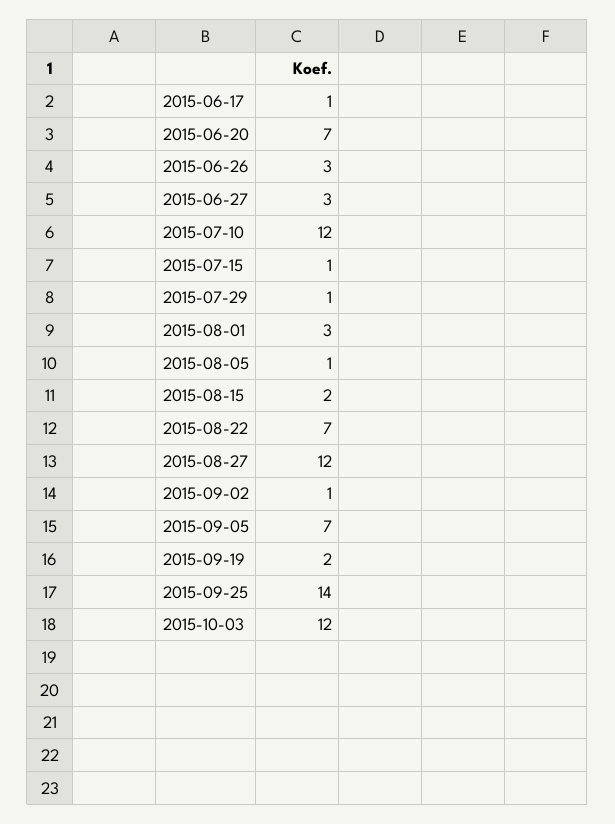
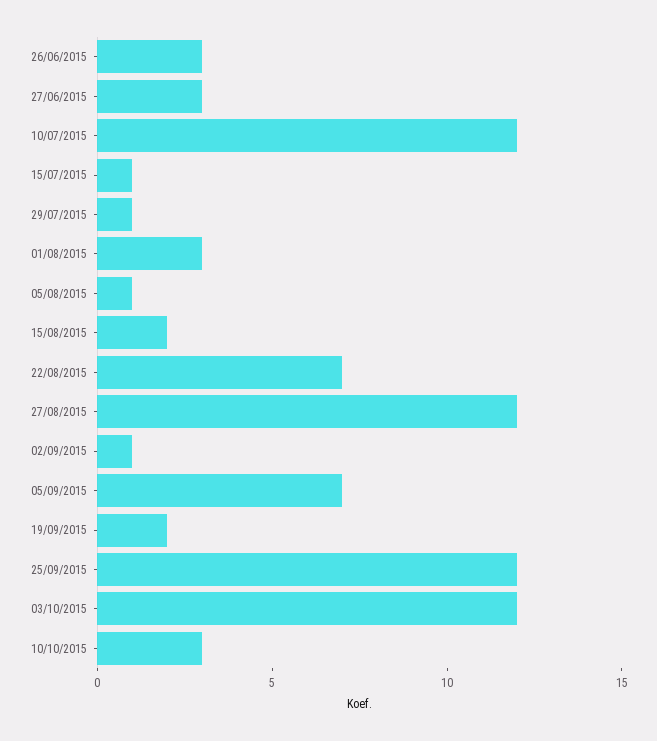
2015-06-17: 1 -> none
2015-06-20: 7 -> none
2015-09-25: 14 -> 12
10/10/2015: none -> 3

